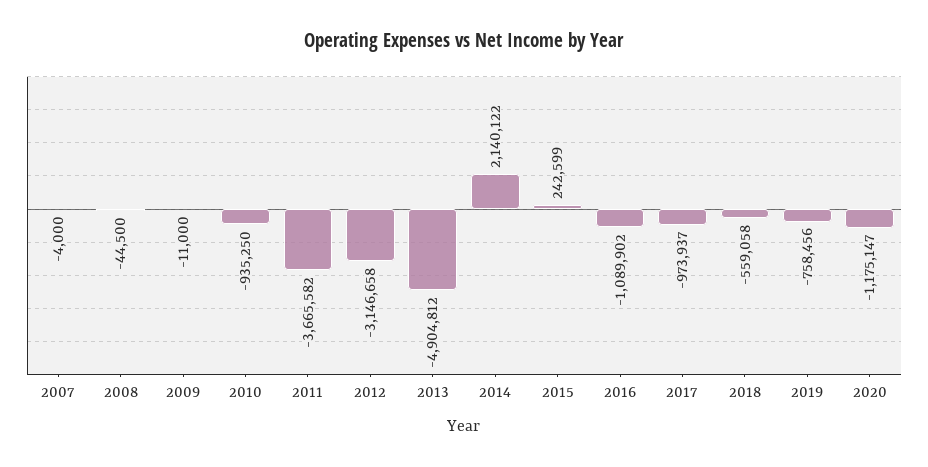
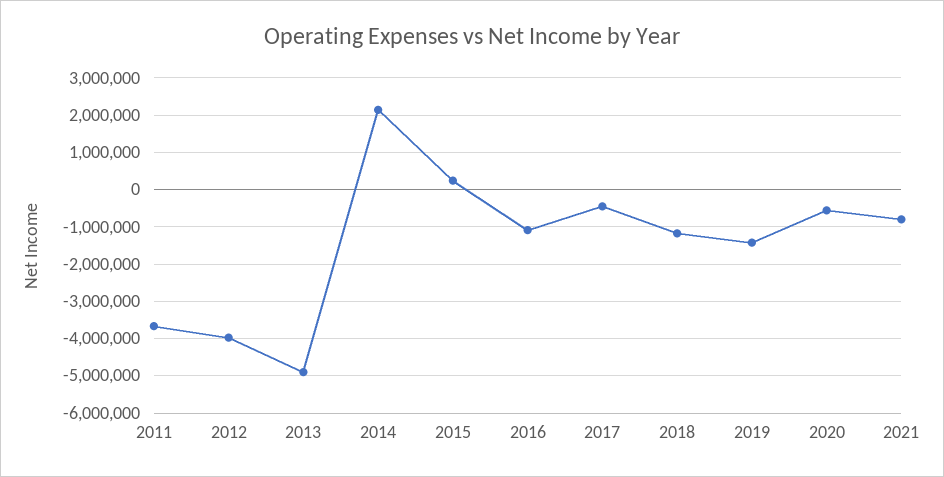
2007: -4000 -> none
2008: -44500 -> none
2009: -11000 -> none
2010: -935250 -> none
2012: -3146658 -> -4000000
2017: -973937 -> -400000
2018: -559058 -> -1200000
2019: -758456 -> -1400000
2020: -1175147 -> -600000
2021: none -> -800000

